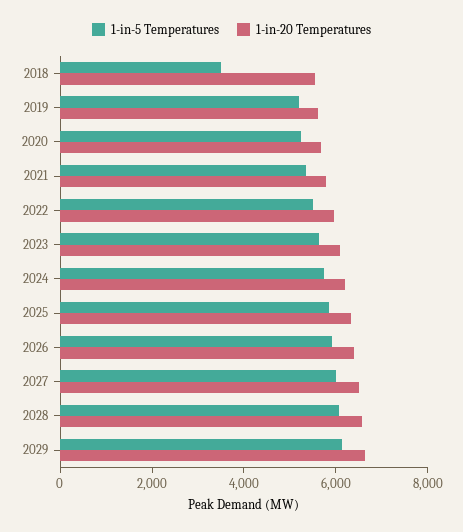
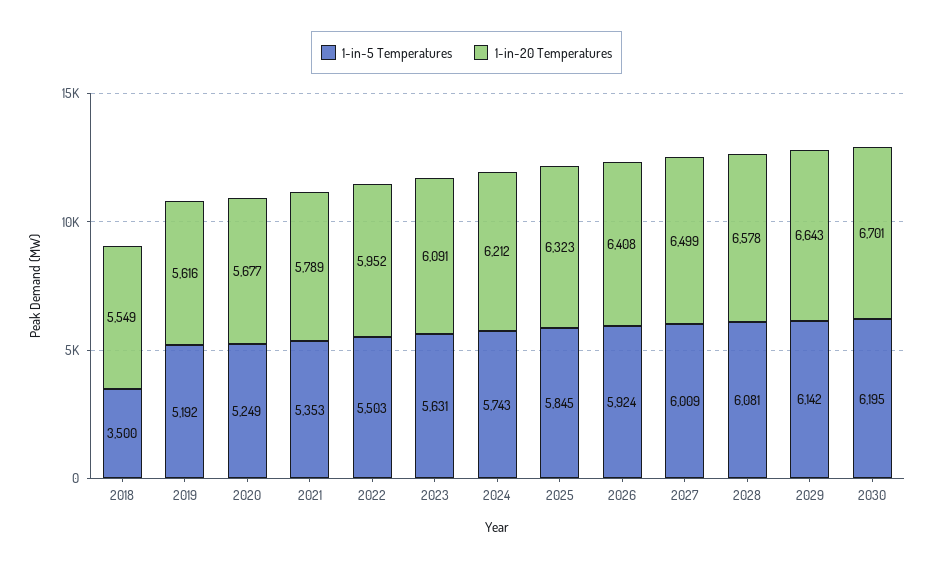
1-in-5 Temperatures, 2030: none -> 6195
1-in-20 Temperatures, 2030: none -> 6701

